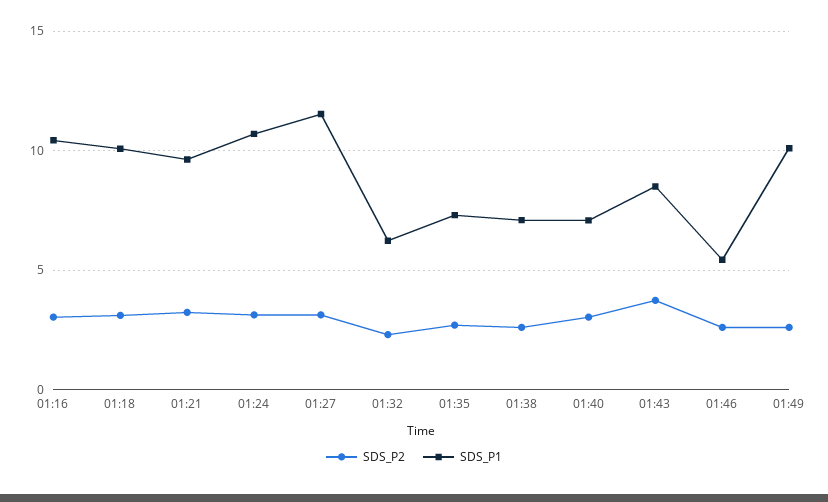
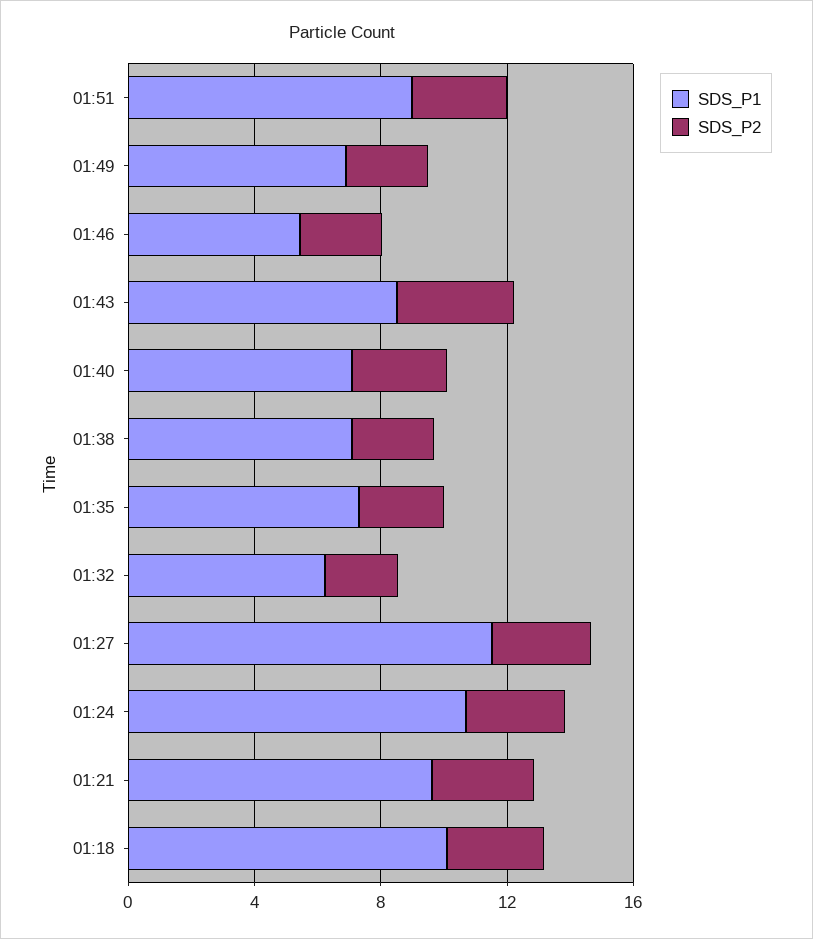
SDS_P2, 01:16: 3 -> none
SDS_P1, 01:16: 10.5 -> none
SDS_P1, 01:49: 10 -> 7
SDS_P1, 01:51: none -> 9
SDS_P2, 01:51: none -> 3

